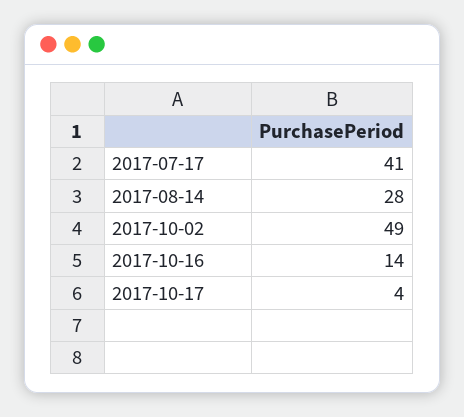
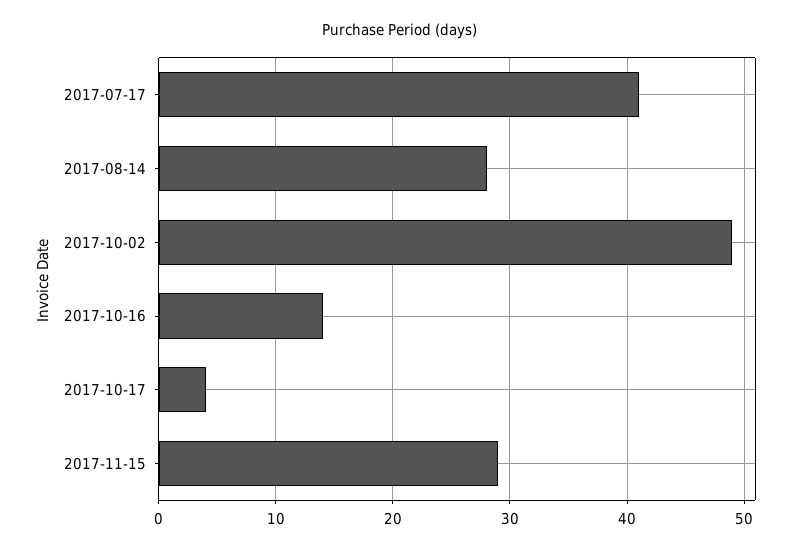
2017-11-15: none -> 29

